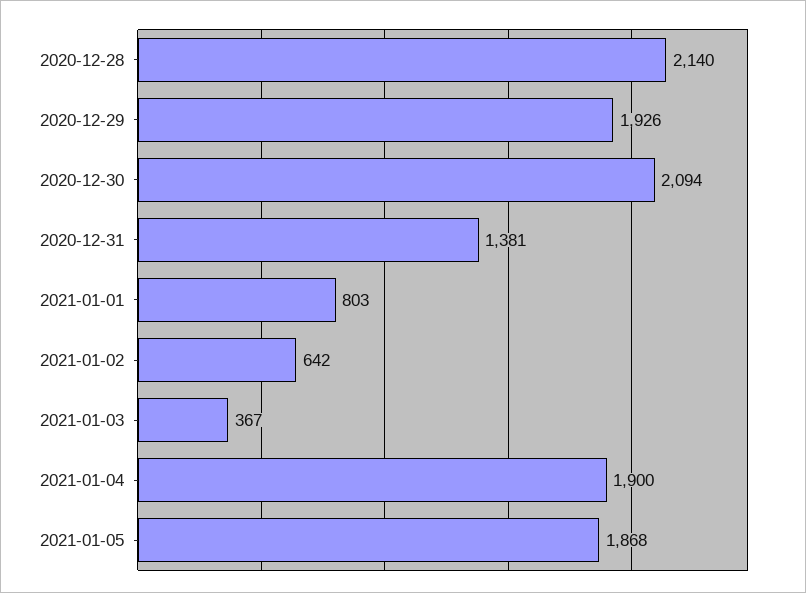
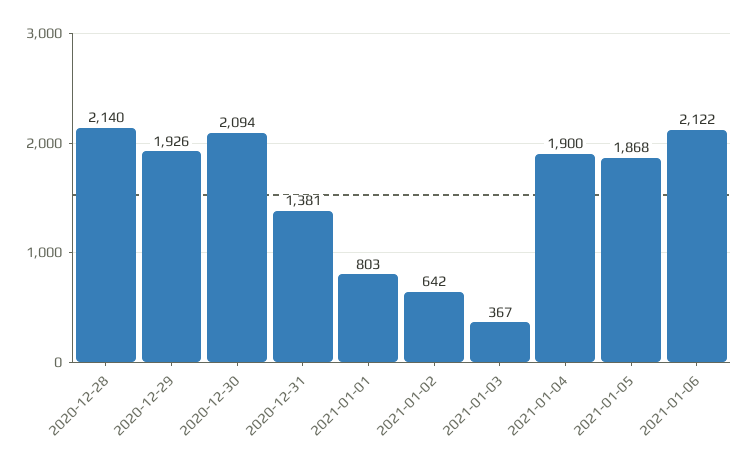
2021-01-06: none -> 2122

